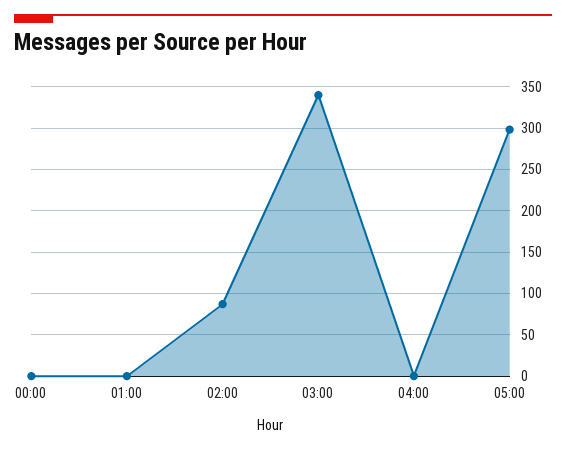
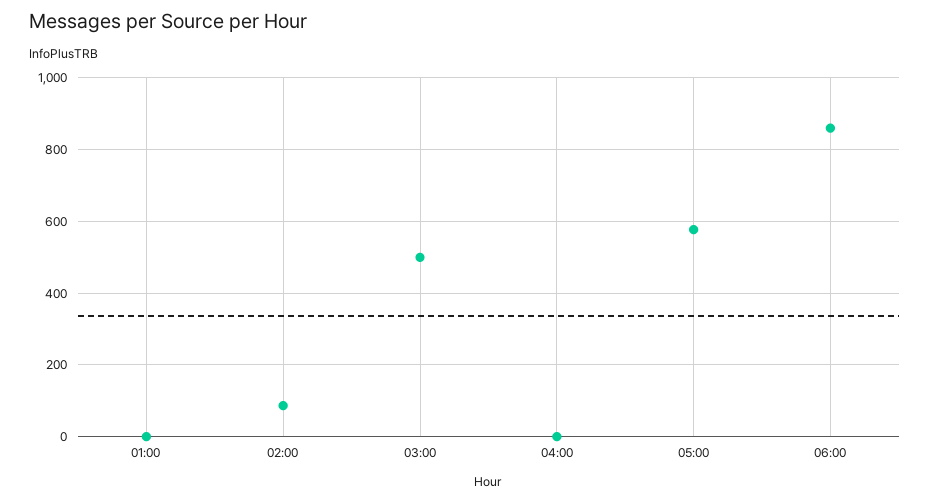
00:00: 0 -> none
03:00: 340 -> 500
05:00: 300 -> 580
06:00: none -> 860

